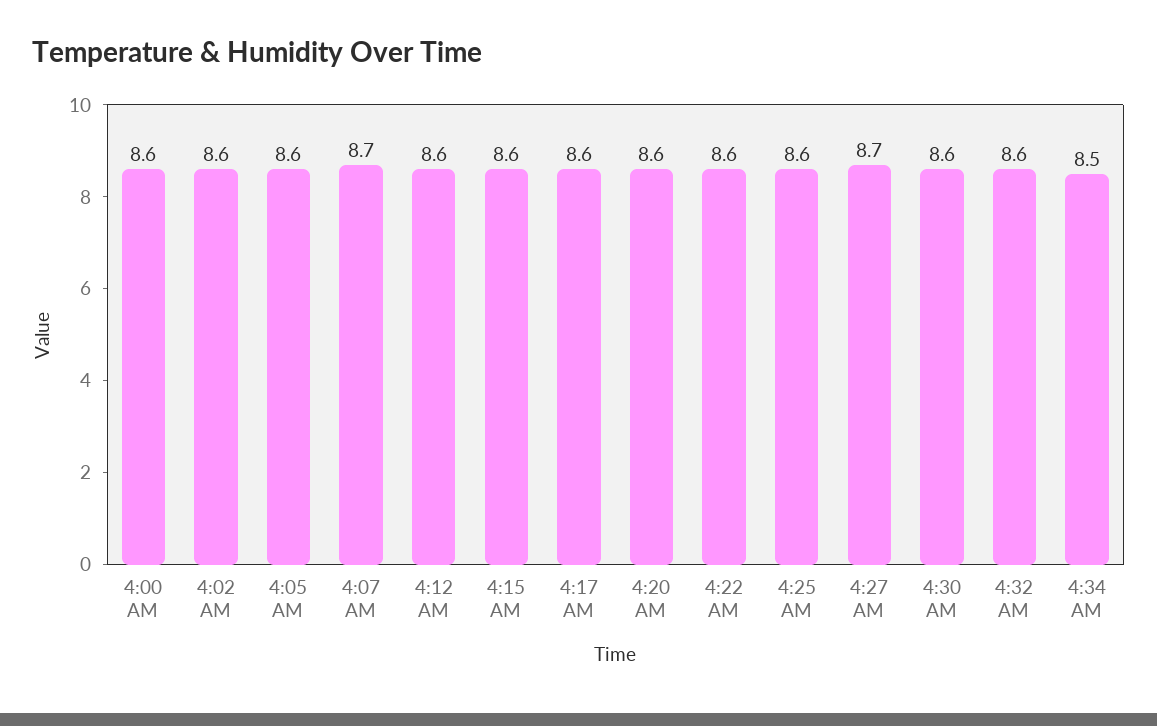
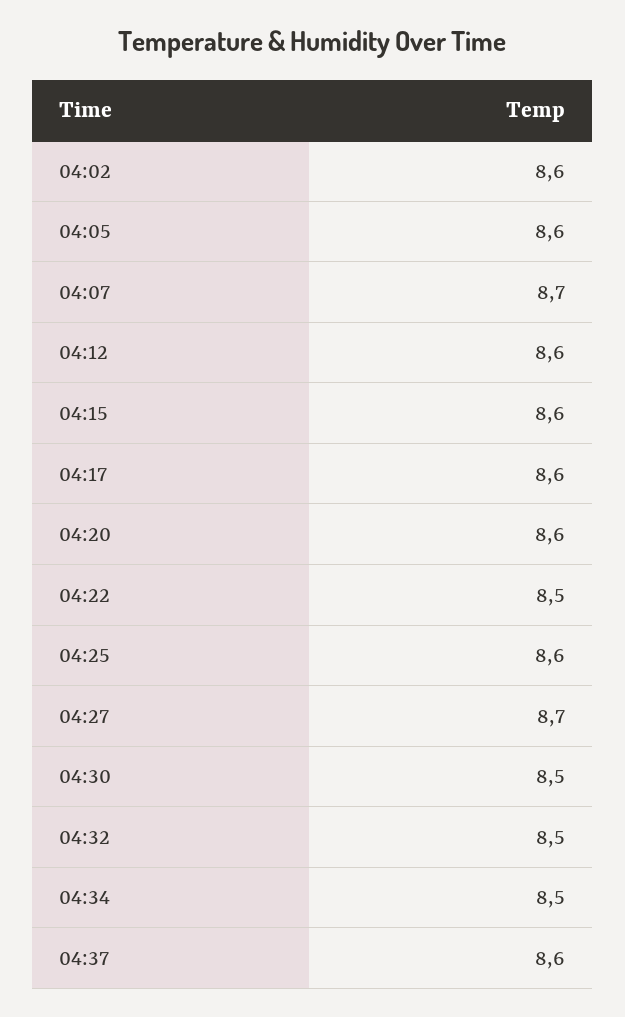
4:00 AM: 8.6 -> none
4:22 AM: 8.6 -> 8.5
4:30 AM: 8.6 -> 8.5
4:32 AM: 8.6 -> 8.5
04:37: none -> 8.6

